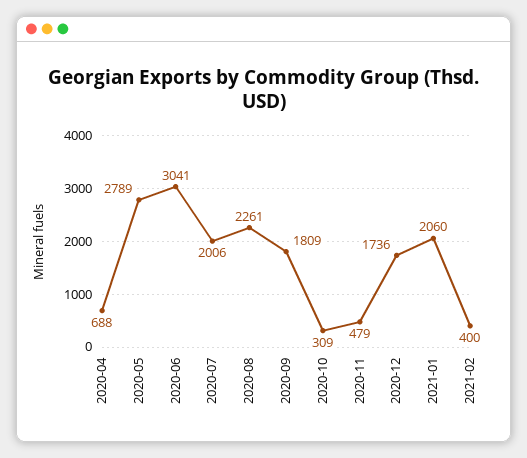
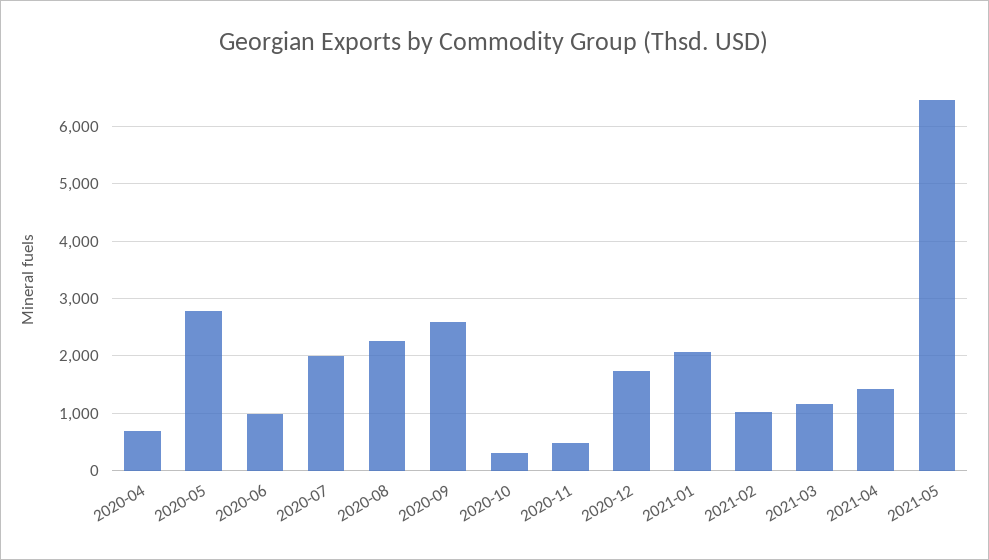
2020-06: 3041 -> 1000
2020-09: 1809 -> 2600
2021-02: 400 -> 1000
2021-03: none -> 1200
2021-04: none -> 1400
2021-05: none -> 6400

